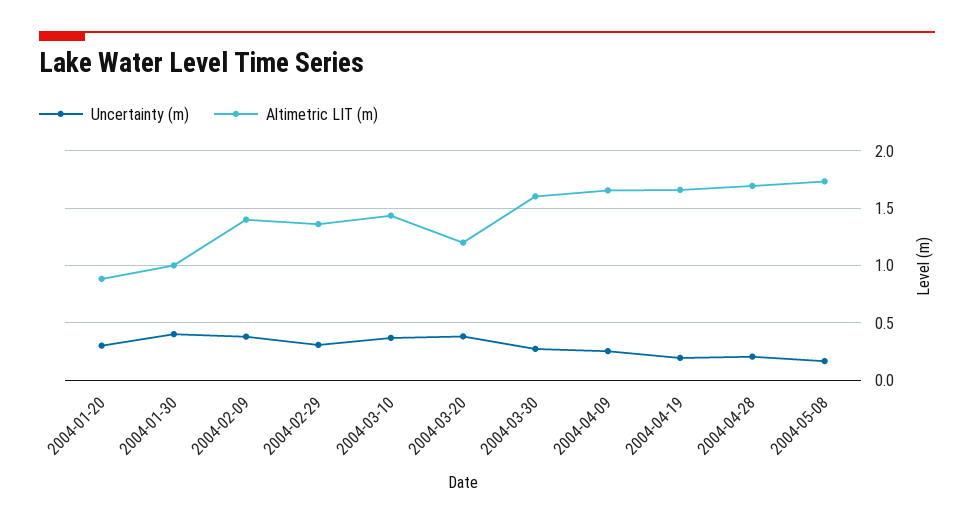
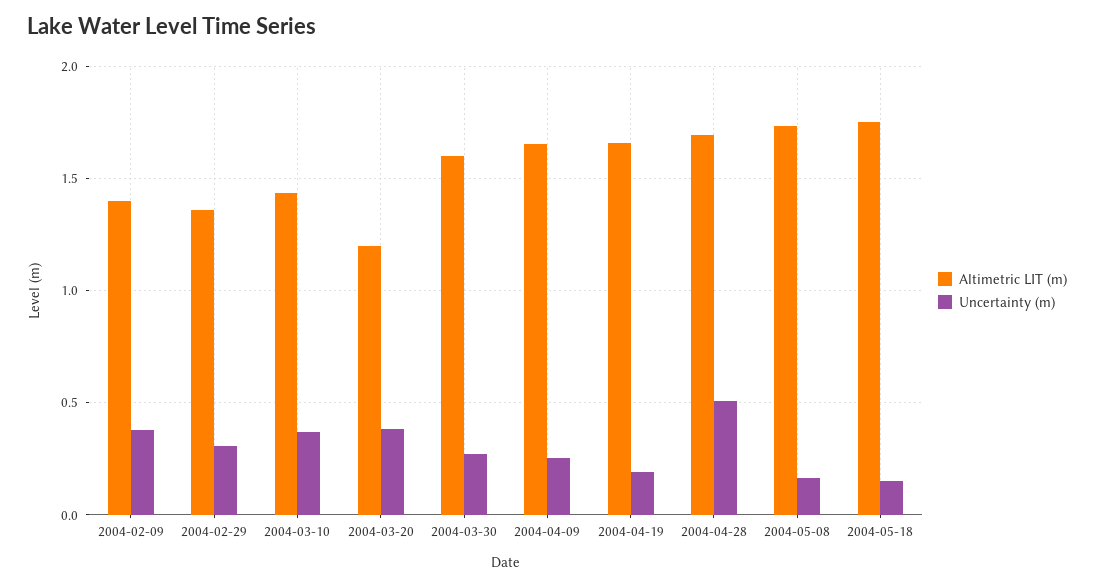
Uncertainty (m), 2004-01-20: 0.3 -> none
Altimetric LIT (m), 2004-01-20: 0.9 -> none
Uncertainty (m), 2004-01-30: 0.4 -> none
Altimetric LIT (m), 2004-01-30: 1 -> none
Uncertainty (m), 2004-04-28: 0.2 -> 0.5
Altimetric LIT (m), 2004-05-18: none -> 1.75
Uncertainty (m), 2004-05-18: none -> 0.15

